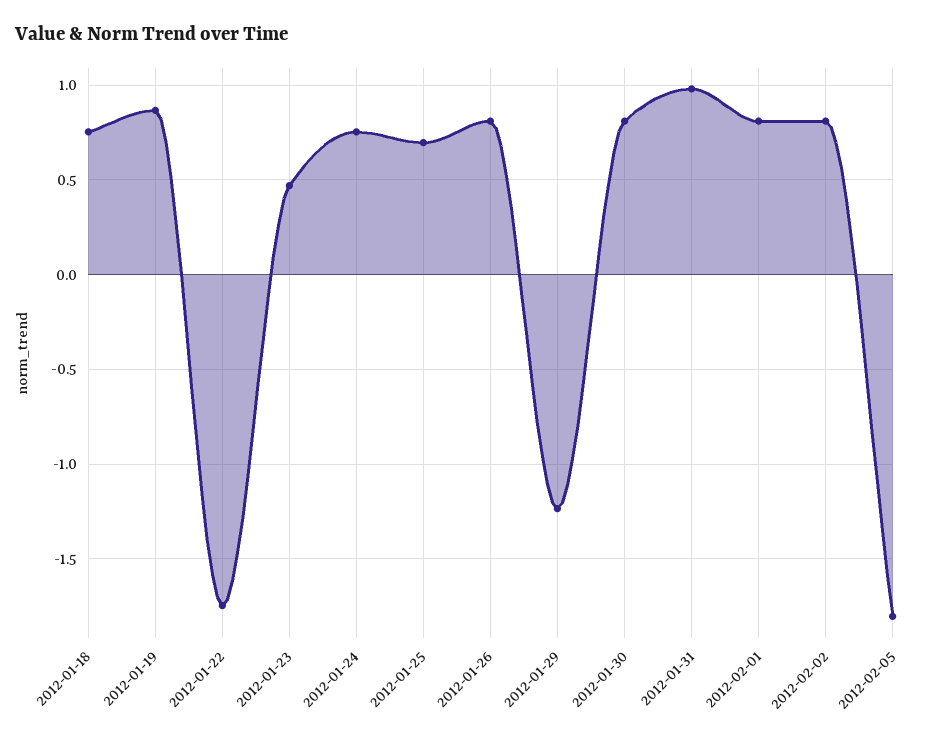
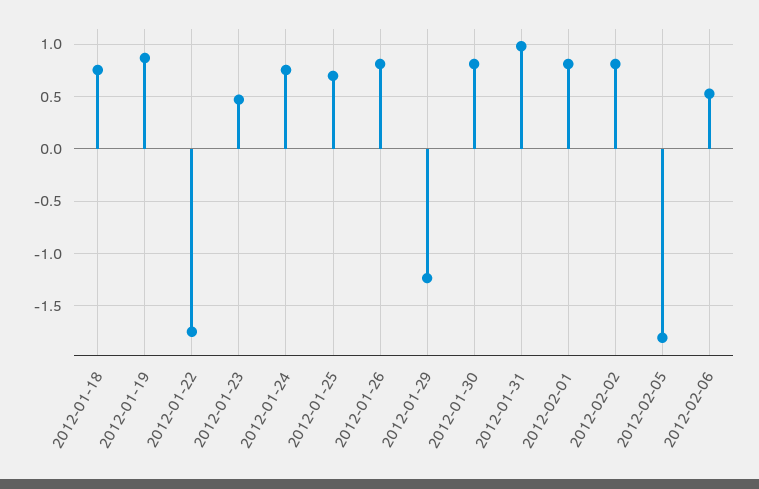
2012-02-06: none -> 0.5

